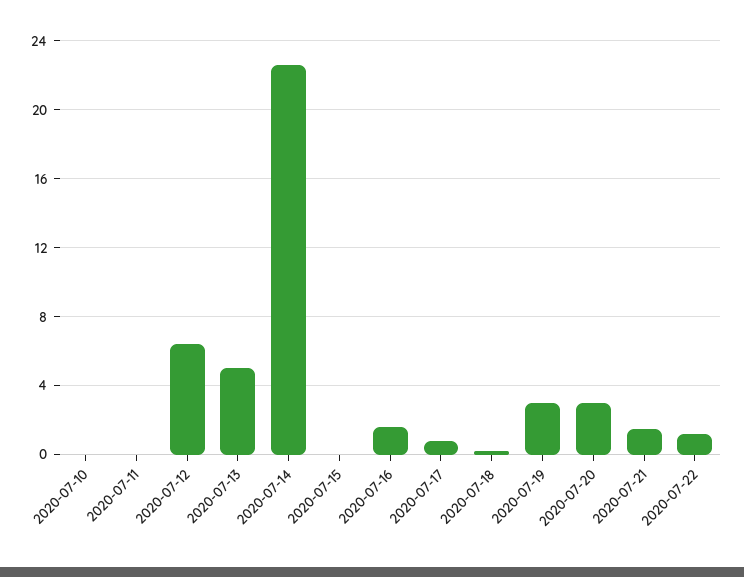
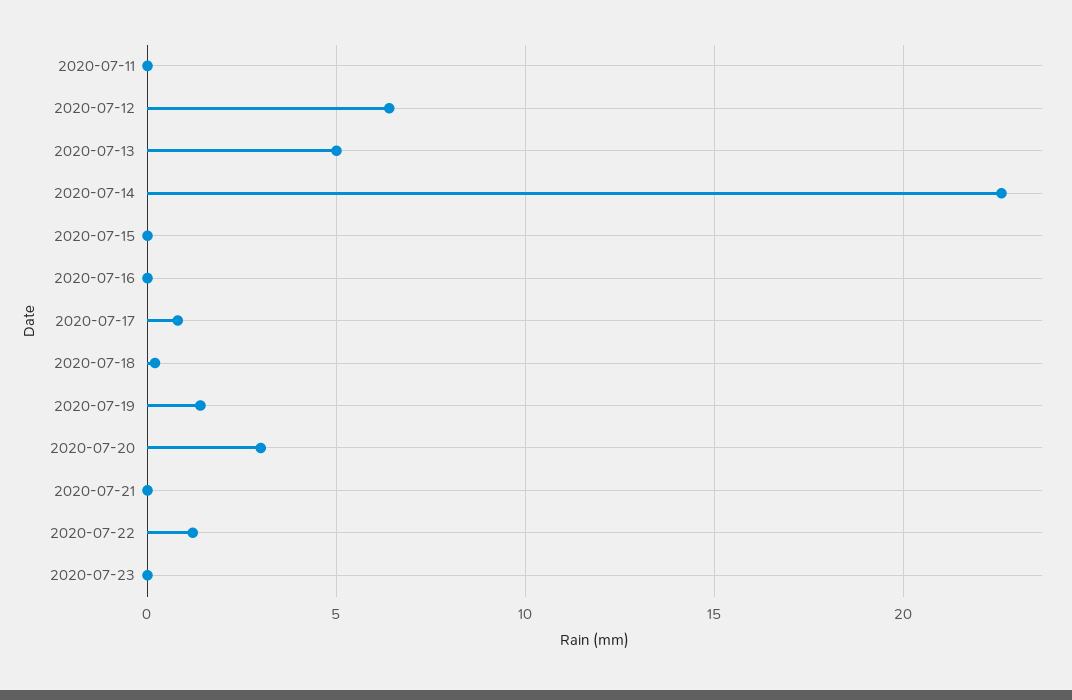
2020-07-10: 0 -> none
2020-07-16: 1.5 -> 0
2020-07-19: 3 -> 1.5
2020-07-21: 1.5 -> 0
2020-07-23: none -> 0

